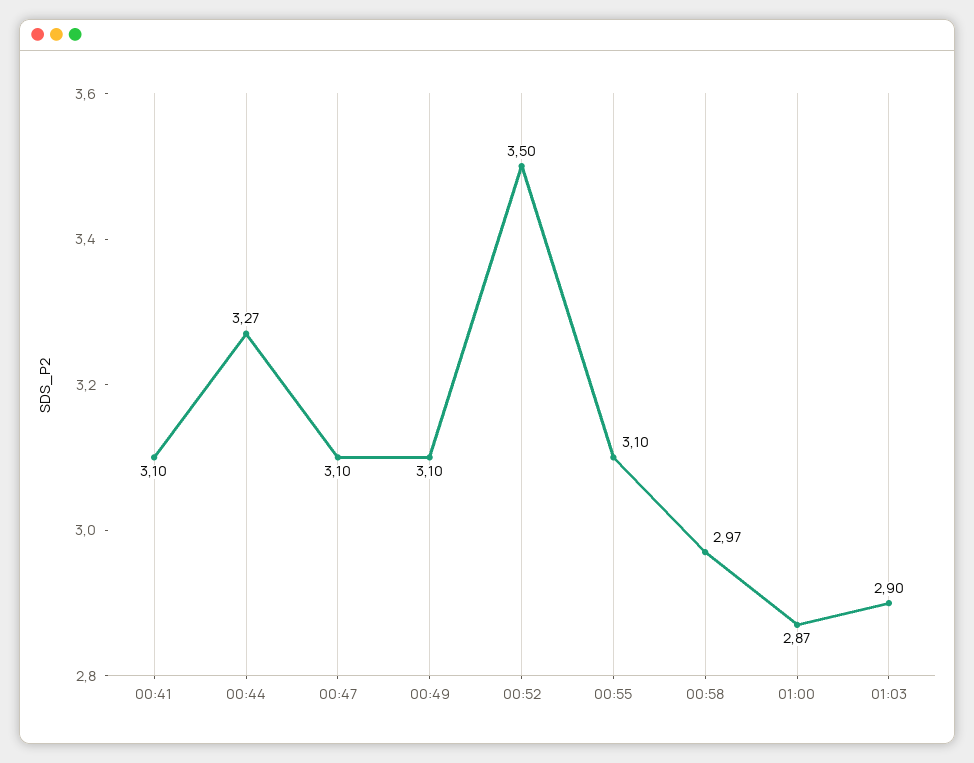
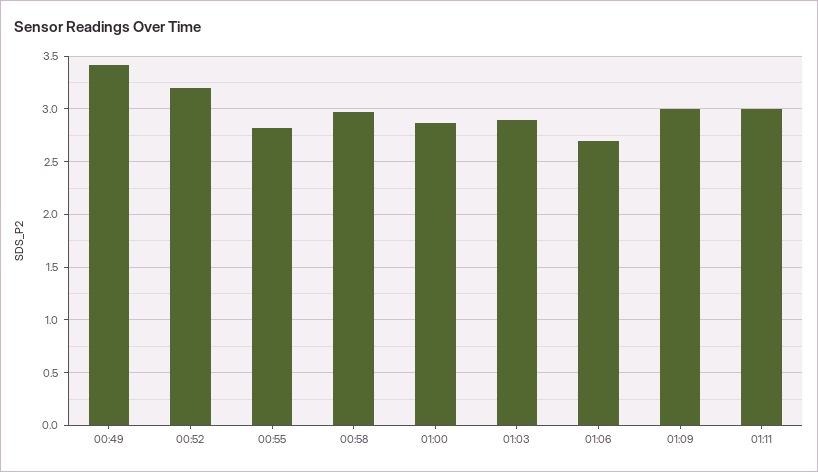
00:41: 3.1 -> none
00:44: 3.27 -> none
00:47: 3.1 -> none
00:49: 3.1 -> 3.4
00:52: 3.5 -> 3.2
00:55: 3.1 -> 2.8
01:06: none -> 2.7
01:09: none -> 3
01:11: none -> 3

